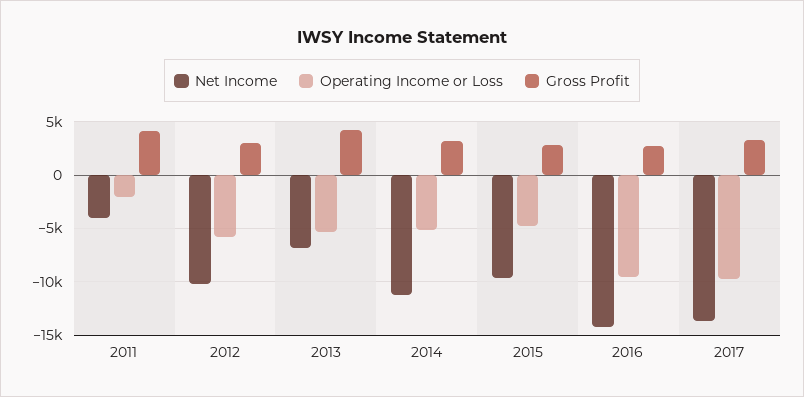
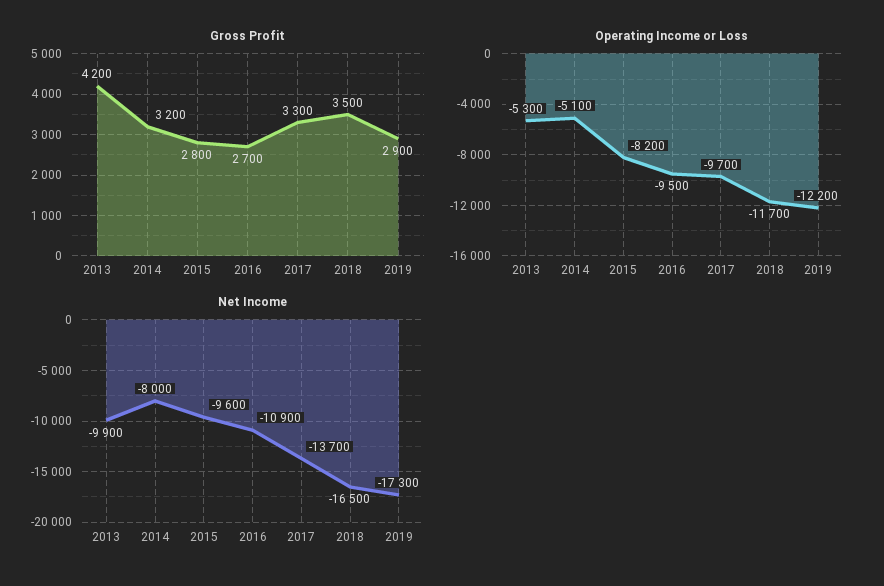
Net Income, 2011: -4000 -> none
Operating Income or Loss, 2011: -2000 -> none
Gross Profit, 2011: 4000 -> none
Net Income, 2012: -10000 -> none
Operating Income or Loss, 2012: -6000 -> none
Gross Profit, 2012: 3000 -> none
Net Income, 2013: -7000 -> -9900
Net Income, 2014: -11000 -> -8000
Operating Income or Loss, 2015: -5000 -> -8200
Net Income, 2016: -14000 -> -10900
Gross Profit, 2018: none -> 3500
Gross Profit, 2019: none -> 2900
Operating Income or Loss, 2018: none -> -11700
Operating Income or Loss, 2019: none -> -12200
Net Income, 2018: none -> -16500
Net Income, 2019: none -> -17300

